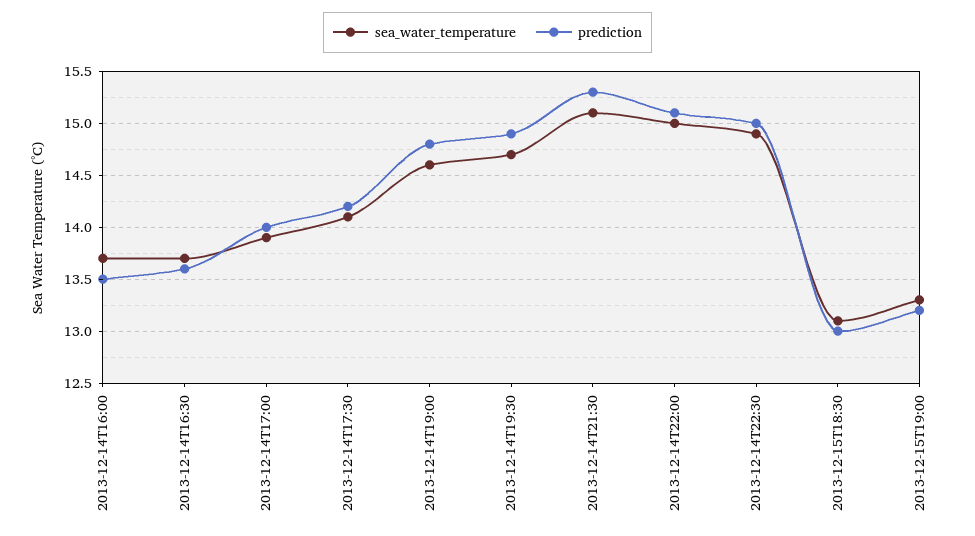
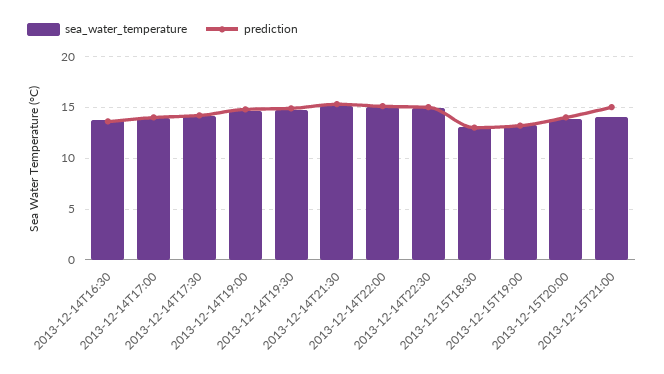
sea_water_temperature, 2013-12-14T16:00: 13.7 -> none
prediction, 2013-12-14T16:00: 13.5 -> none
sea_water_temperature, 2013-12-15T20:00: none -> 14
prediction, 2013-12-15T20:00: none -> 14
sea_water_temperature, 2013-12-15T21:00: none -> 14
prediction, 2013-12-15T21:00: none -> 15

